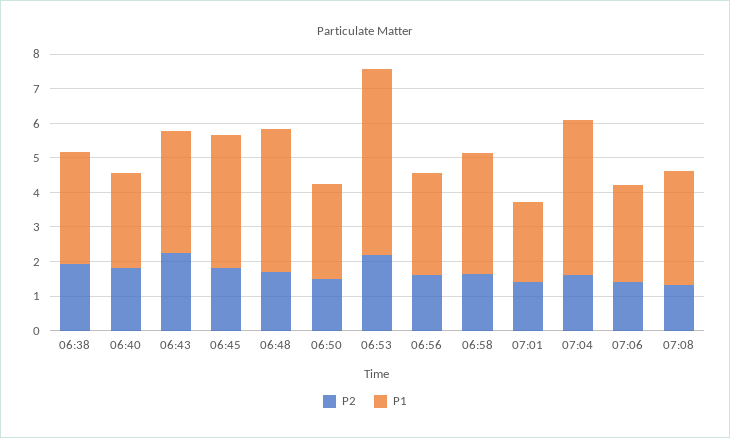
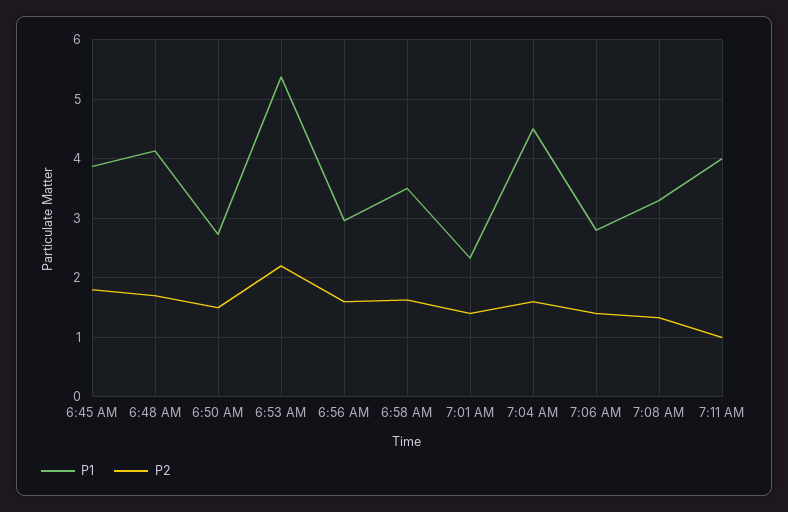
P2, 06:38: 2 -> none
P1, 06:38: 3.25 -> none
P2, 06:40: 1.75 -> none
P1, 06:40: 2.75 -> none
P2, 06:43: 2.25 -> none
P1, 06:43: 3.5 -> none
P1, 7:11 AM: none -> 4
P2, 7:11 AM: none -> 1

